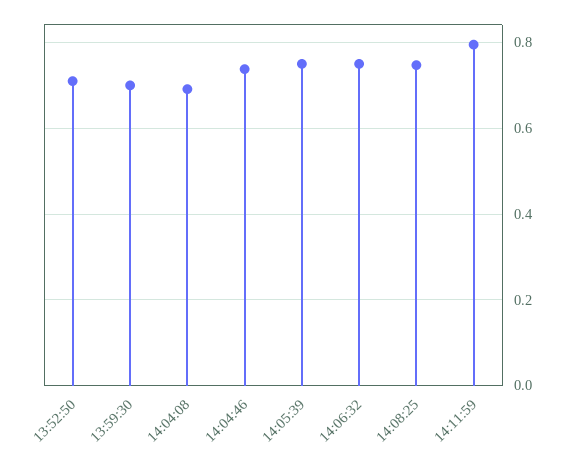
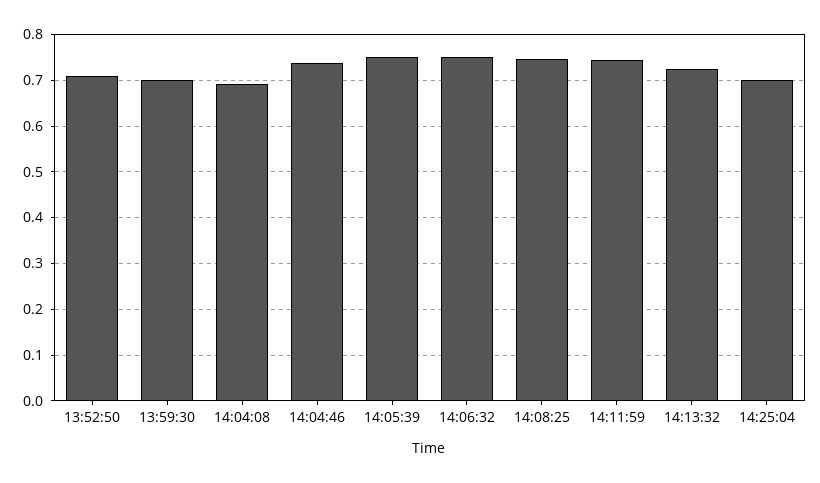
14:11:59: 0.8 -> 0.74
14:13:32: none -> 0.72
14:25:04: none -> 0.7

